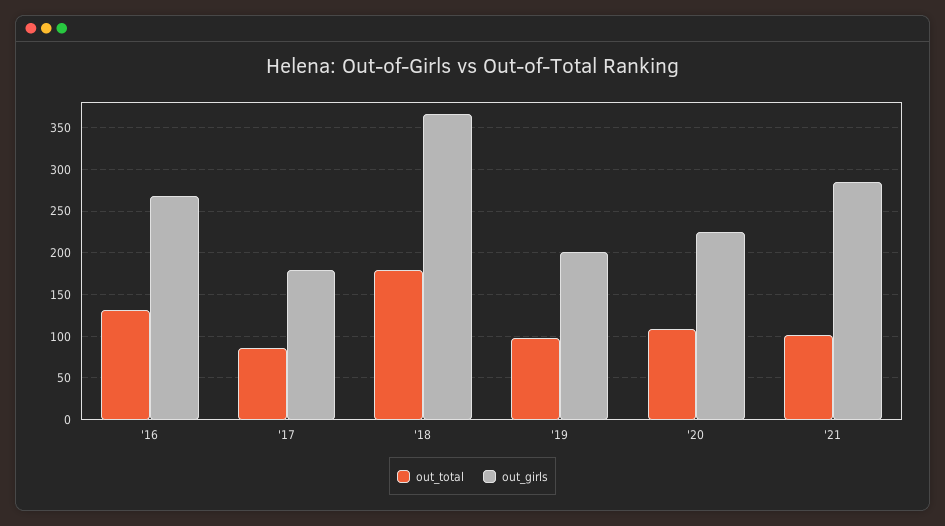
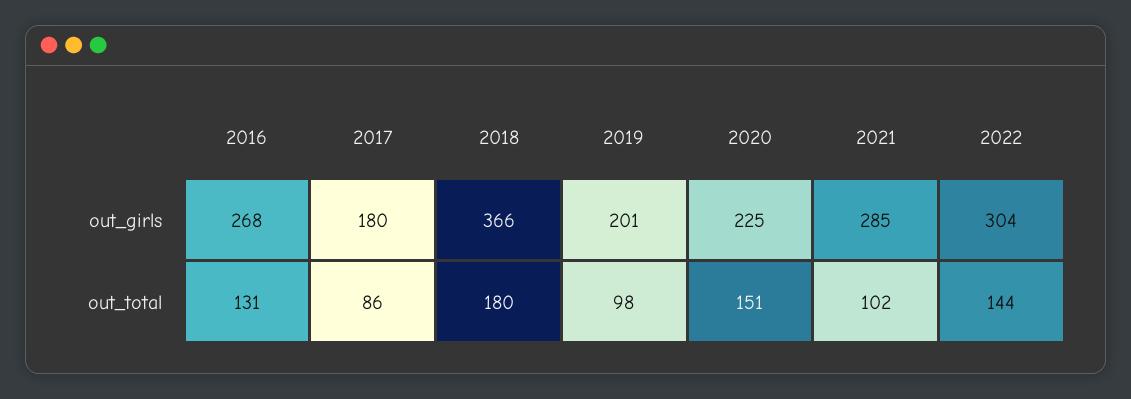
out_total, '20: 110 -> 151
out_girls, 2022: none -> 304
out_total, 2022: none -> 144

